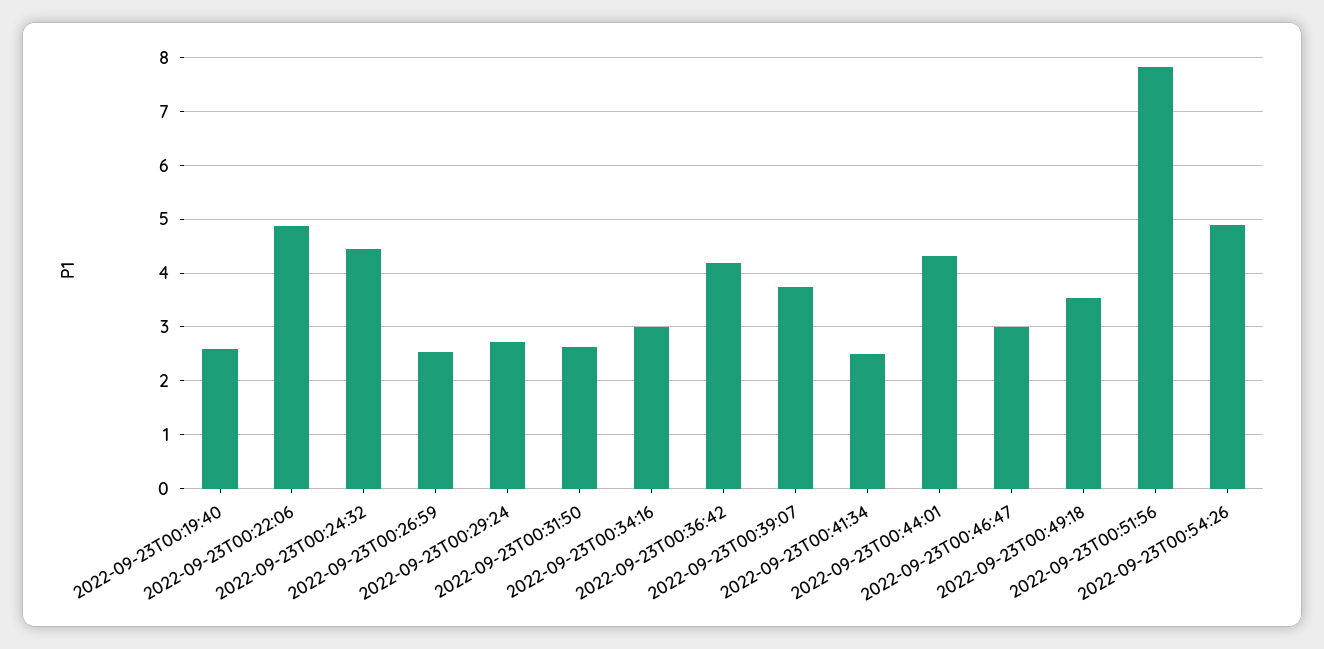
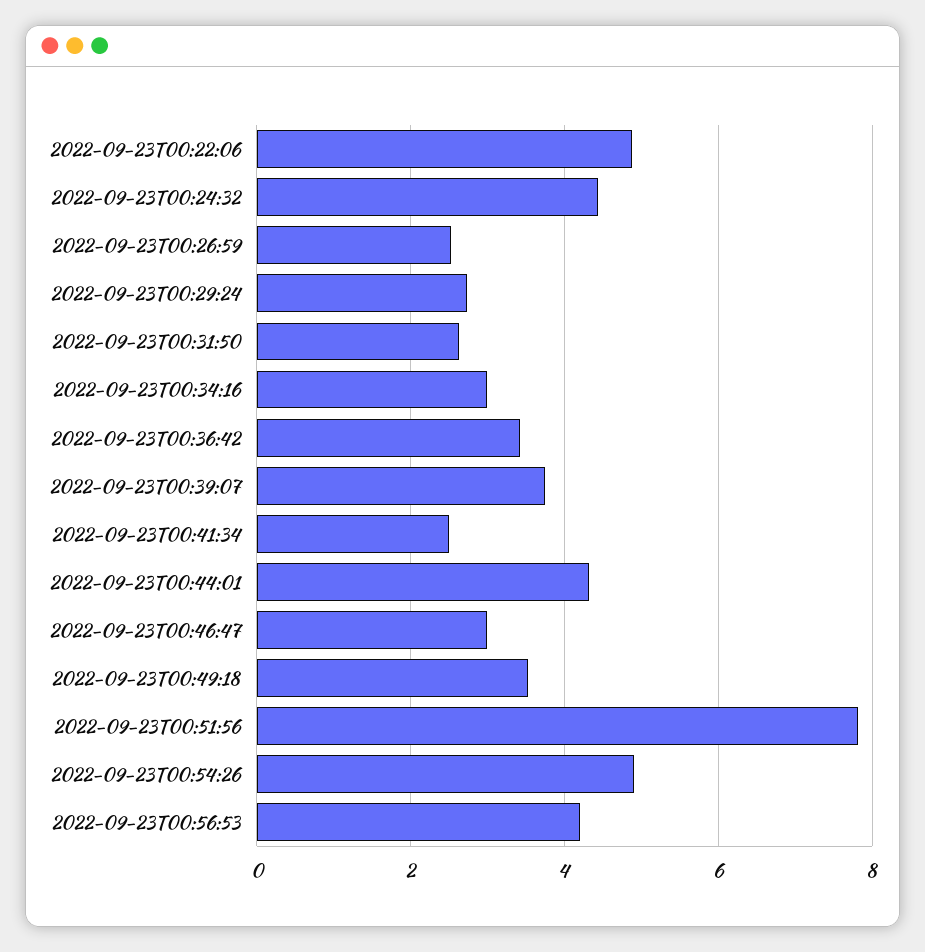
2022-09-23T00:19:40: 2.6 -> none
2022-09-23T00:36:42: 4.2 -> 3.4
2022-09-23T00:56:53: none -> 4.2

